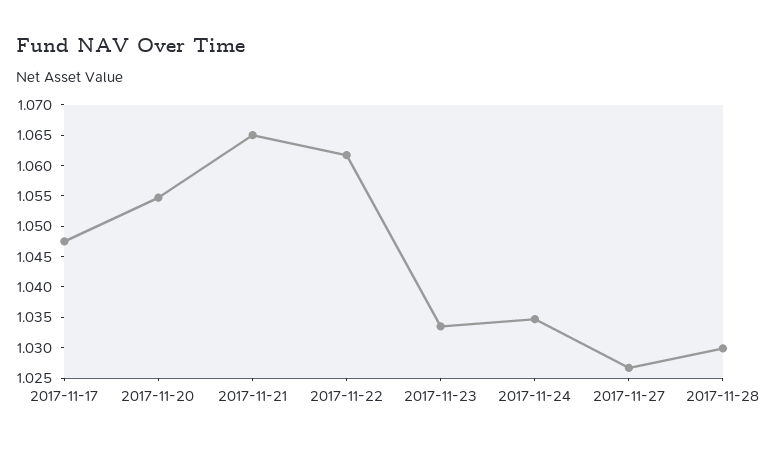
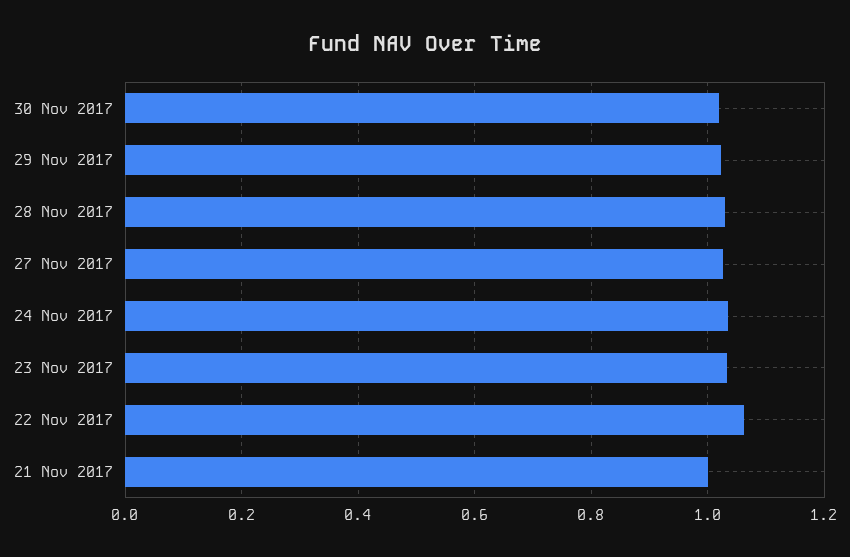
2017-11-17: 1.0475 -> none
2017-11-20: 1.055 -> none
2017-11-21: 1.065 -> 1
30 Nov 2017: none -> 1.02
29 Nov 2017: none -> 1.02

